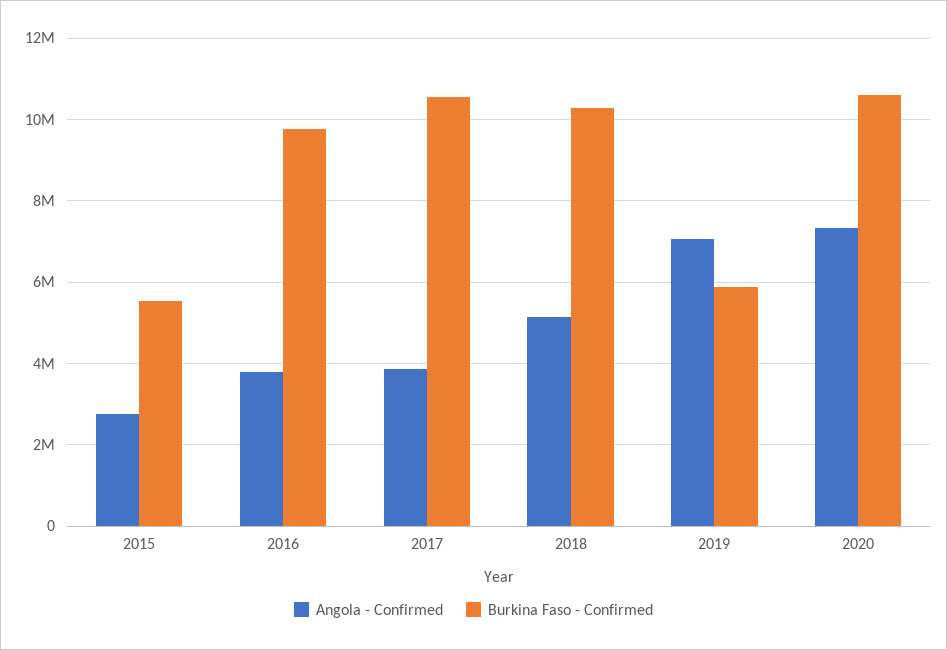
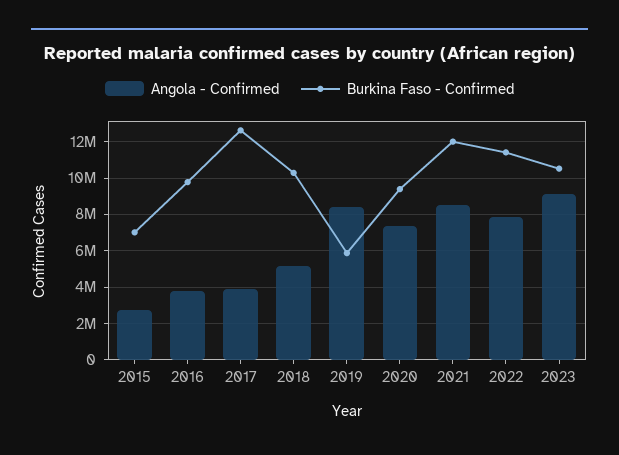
Burkina Faso - Confirmed, 2015: 5600000 -> 7000000
Burkina Faso - Confirmed, 2017: 10600000 -> 12500000
Angola - Confirmed, 2019: 7000000 -> 8500000
Burkina Faso - Confirmed, 2020: 10600000 -> 9500000
Angola - Confirmed, 2021: none -> 8500000
Burkina Faso - Confirmed, 2021: none -> 12000000
Angola - Confirmed, 2022: none -> 8000000
Burkina Faso - Confirmed, 2022: none -> 11500000
Angola - Confirmed, 2023: none -> 9000000
Burkina Faso - Confirmed, 2023: none -> 10500000

